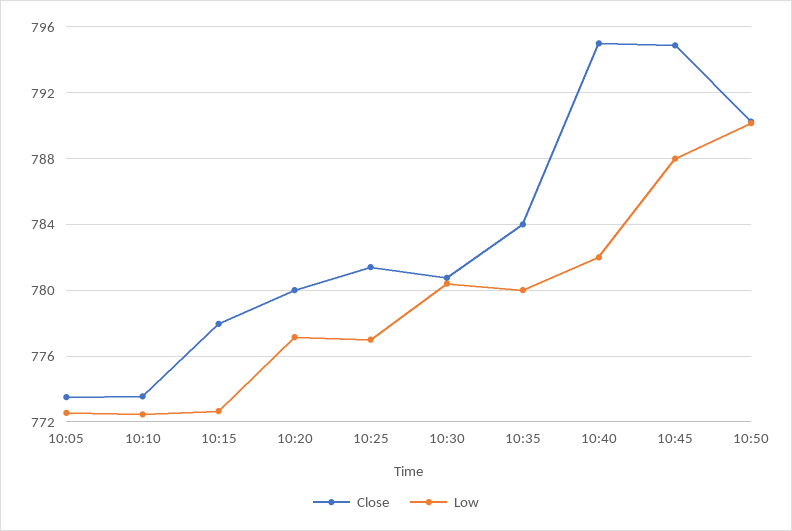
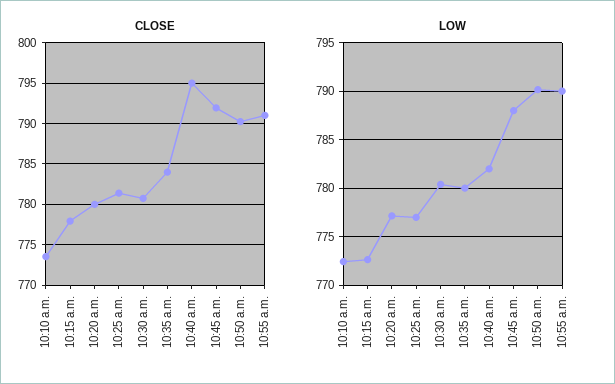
Close, 10:05: 773.5 -> none
Low, 10:05: 772.5 -> none
Close, 10:45: 795 -> 792
Close, 10:55 a.m.: none -> 791
Low, 10:55 a.m.: none -> 790

